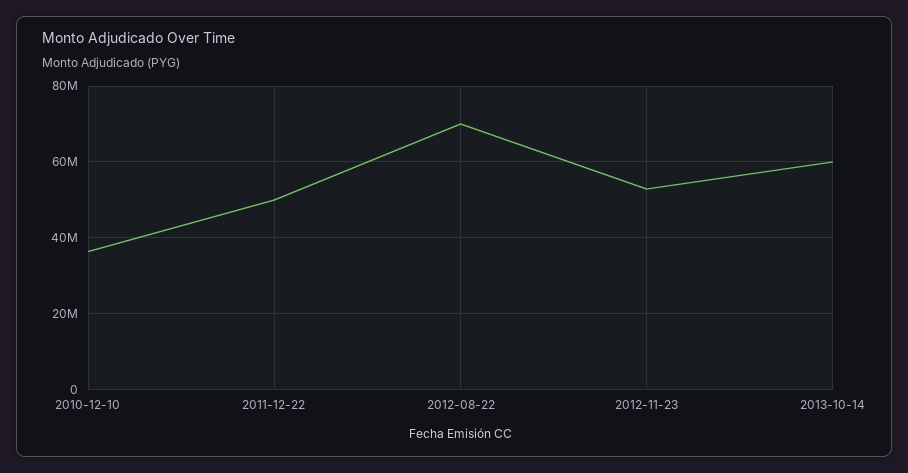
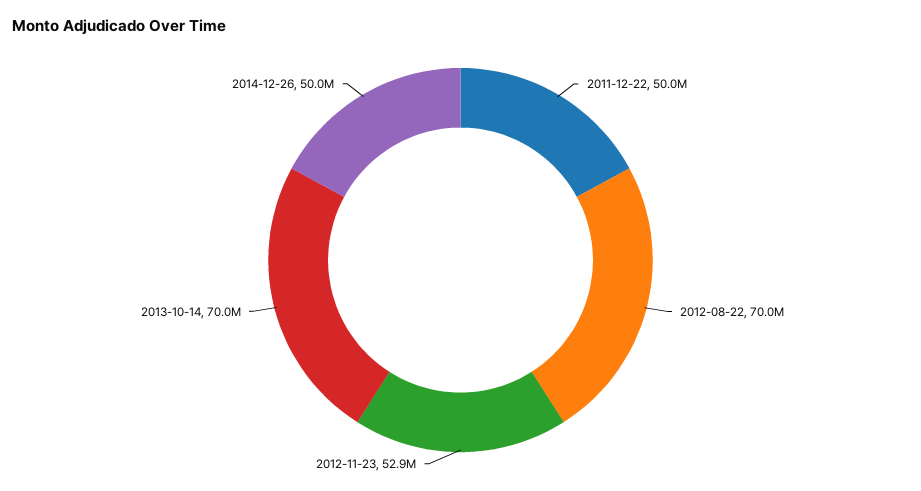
2010-12-10: 36000000 -> none
2013-10-14: 60000000 -> 70000000
2014-12-26: none -> 50000000

